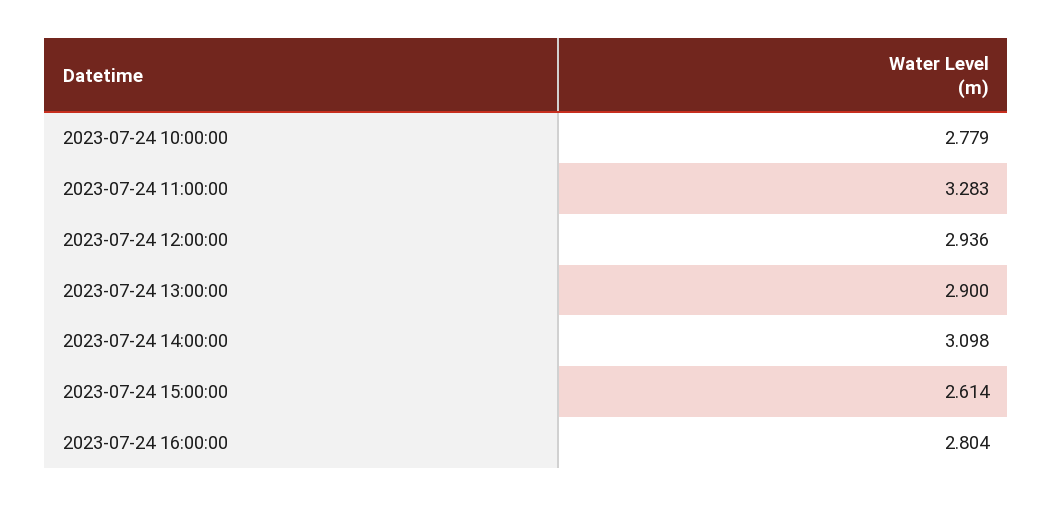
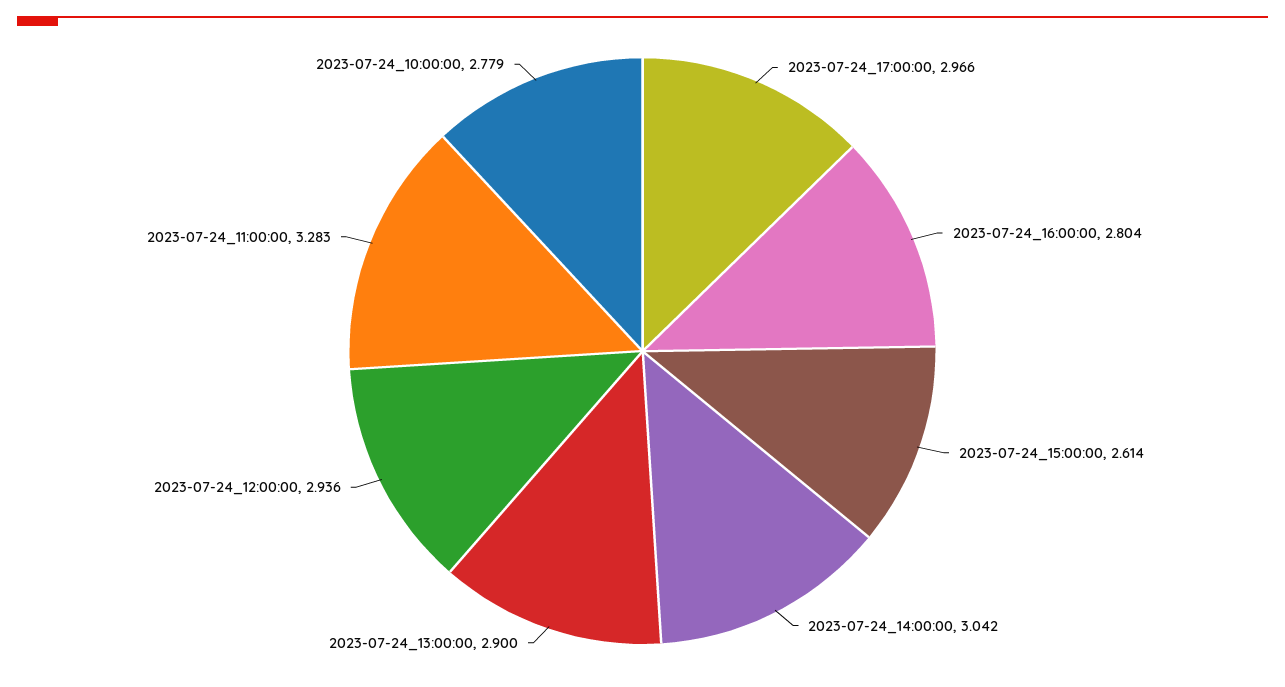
2023-07-24 14:00:00: 3.098 -> 3.042
2023-07-24_17:00:00: none -> 2.966

